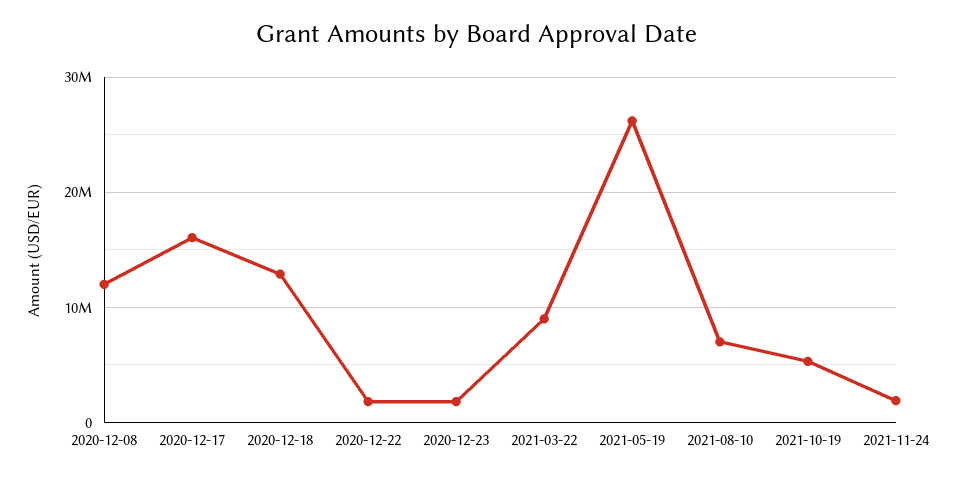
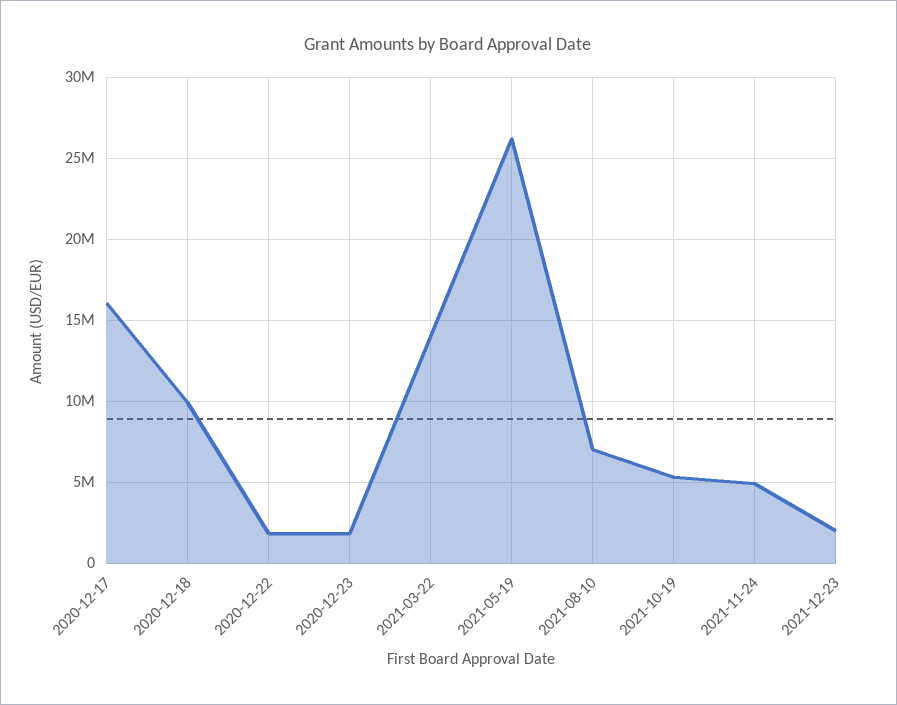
2020-12-08: 12000000 -> none
2020-12-18: 13000000 -> 10000000
2021-03-22: 9000000 -> 14000000
2021-11-24: 2000000 -> 5000000
2021-12-23: none -> 2000000

